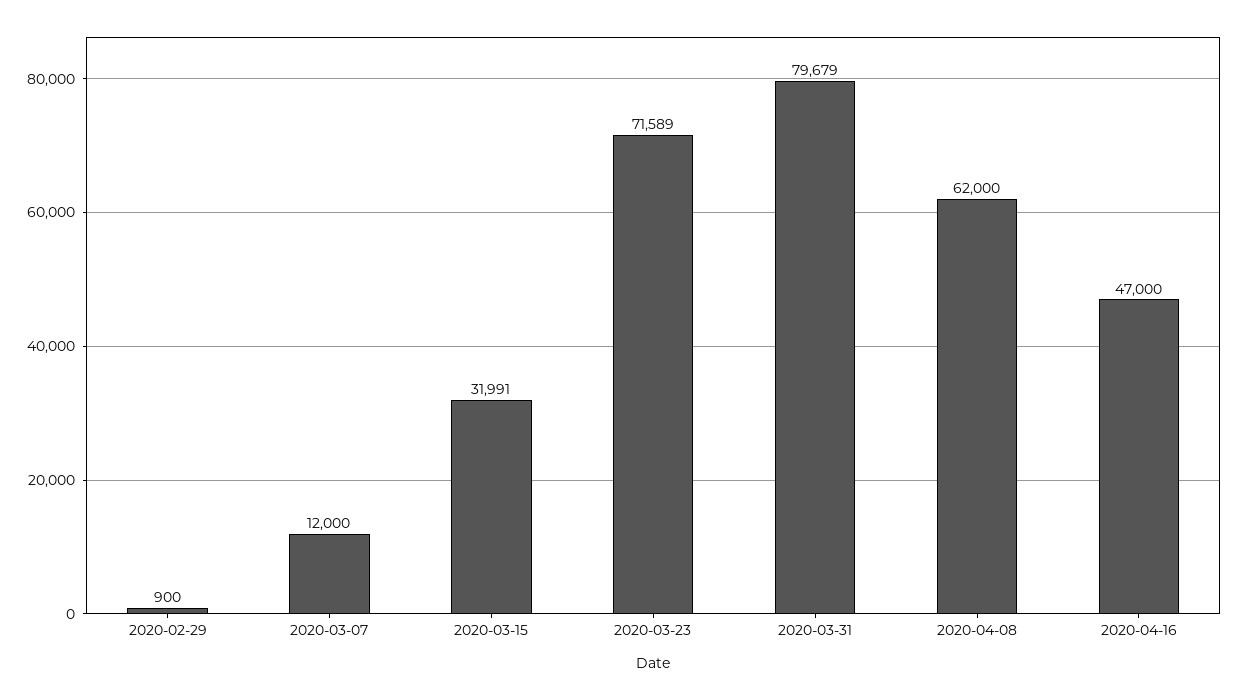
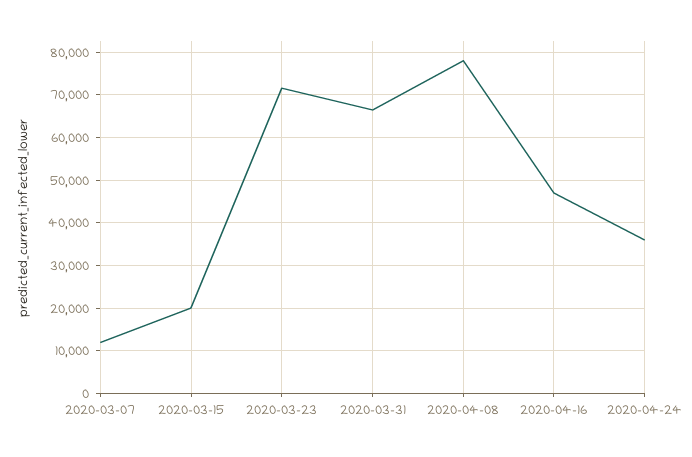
2020-02-29: 900 -> none
2020-03-15: 31991 -> 20000
2020-03-31: 79679 -> 66000
2020-04-08: 62000 -> 78000
2020-04-24: none -> 36000

